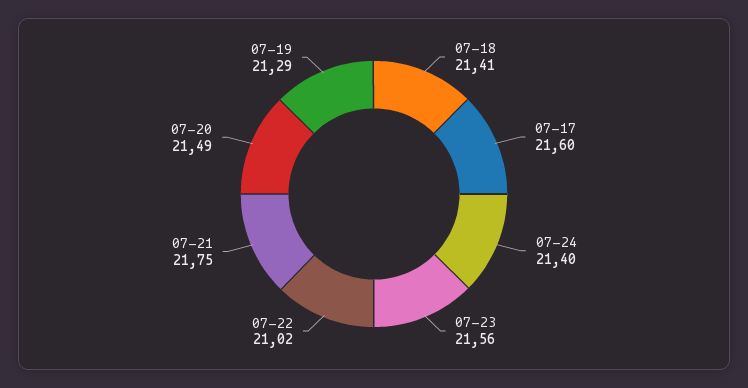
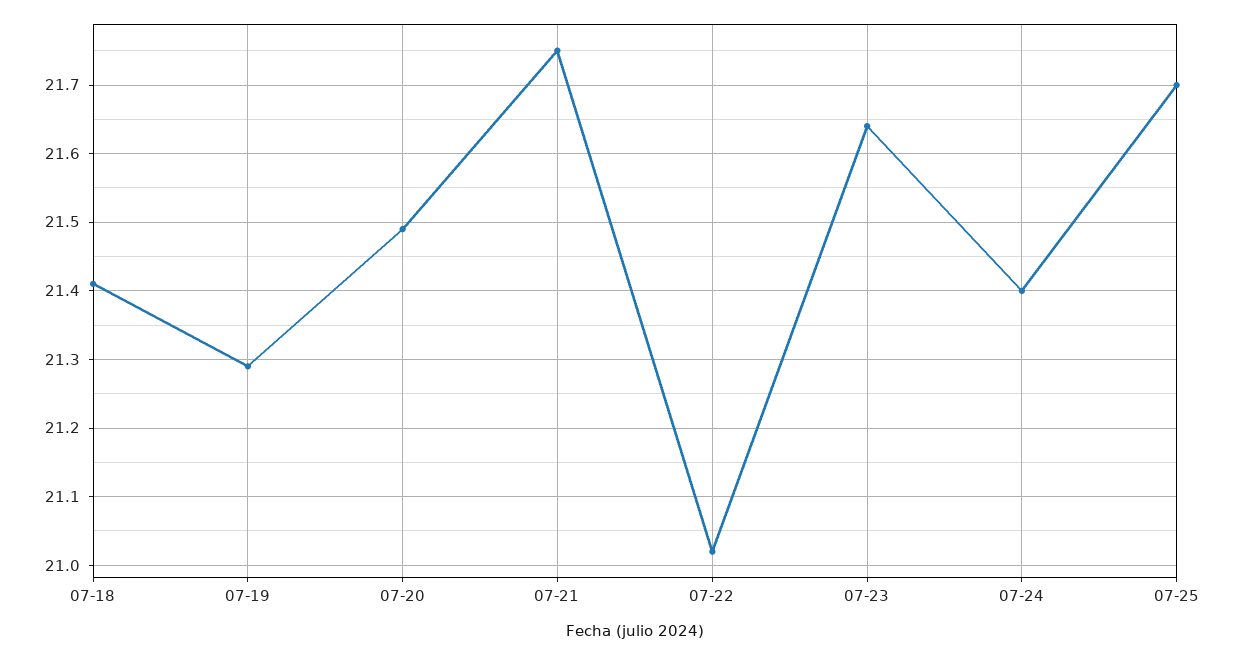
07-17: 21.6 -> none
07-23: 21.56 -> 21.64
07-25: none -> 21.7

